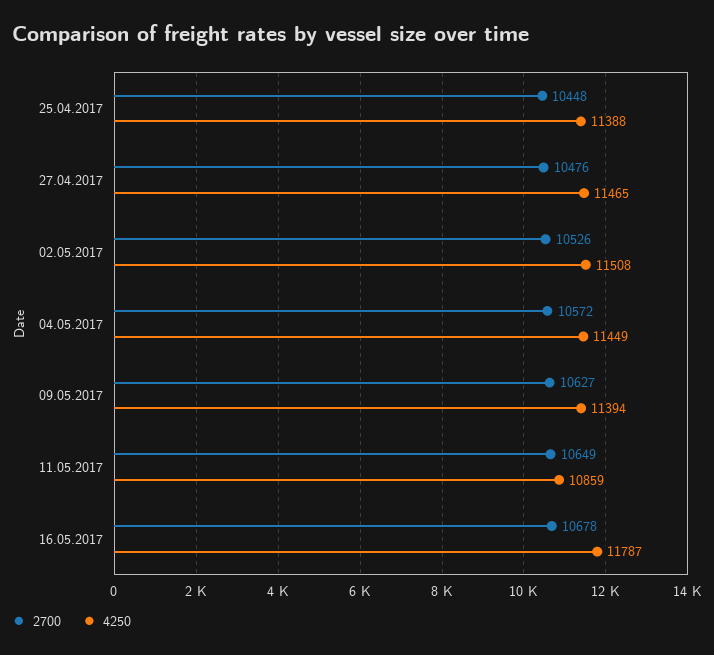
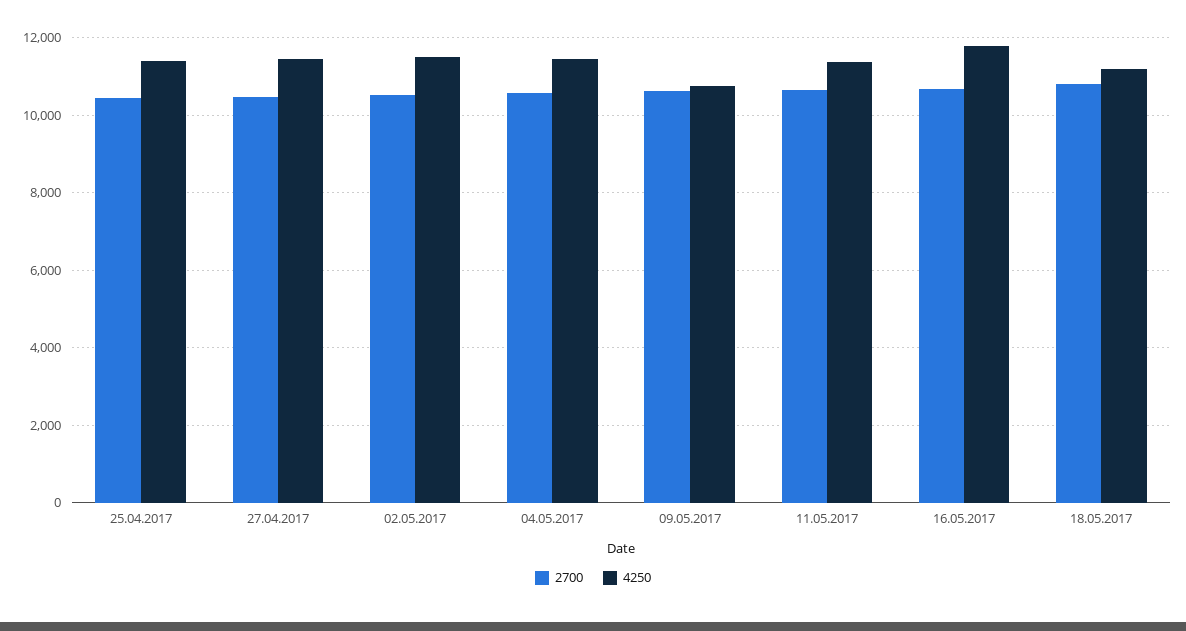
4250, 09.05.2017: 11394 -> 10800
4250, 11.05.2017: 10859 -> 11400
2700, 18.05.2017: none -> 10800
4250, 18.05.2017: none -> 11200

